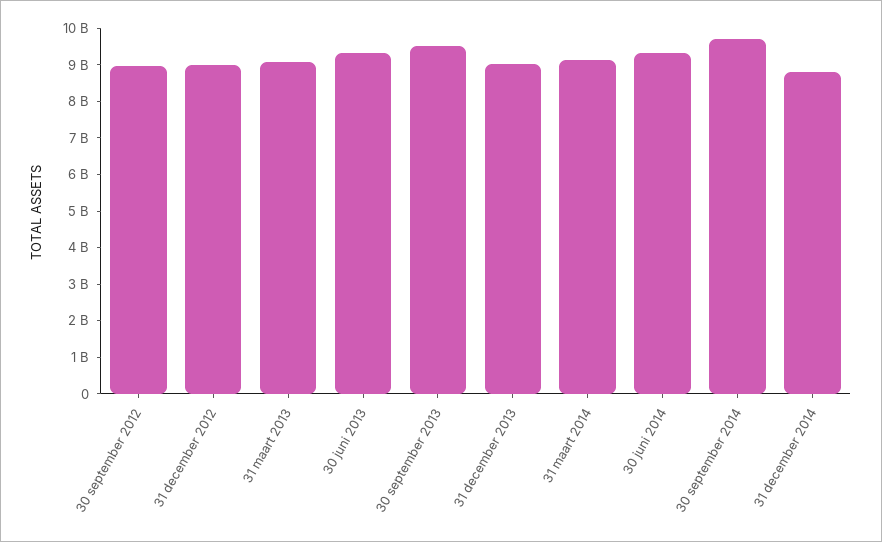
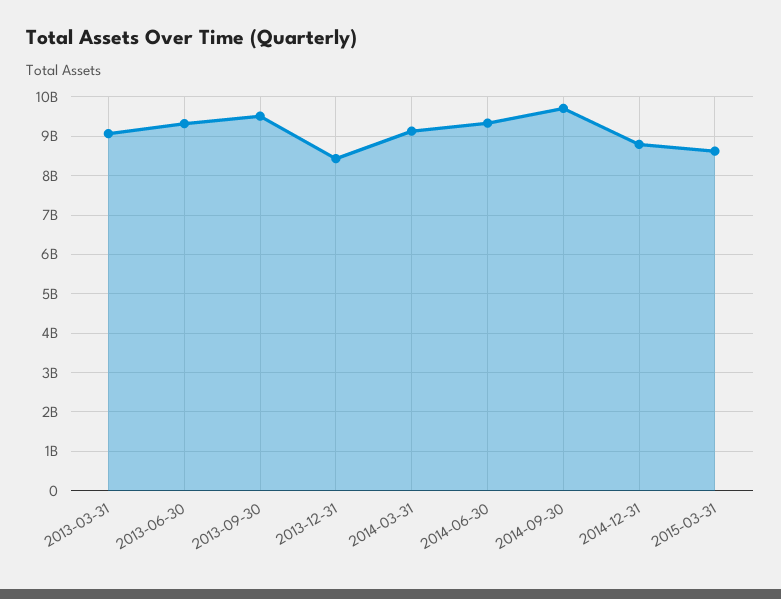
30 september 2012: 9000000000 -> none
31 december 2012: 9000000000 -> none
31 december 2013: 9000000000 -> 8400000000
2015-03-31: none -> 8600000000

